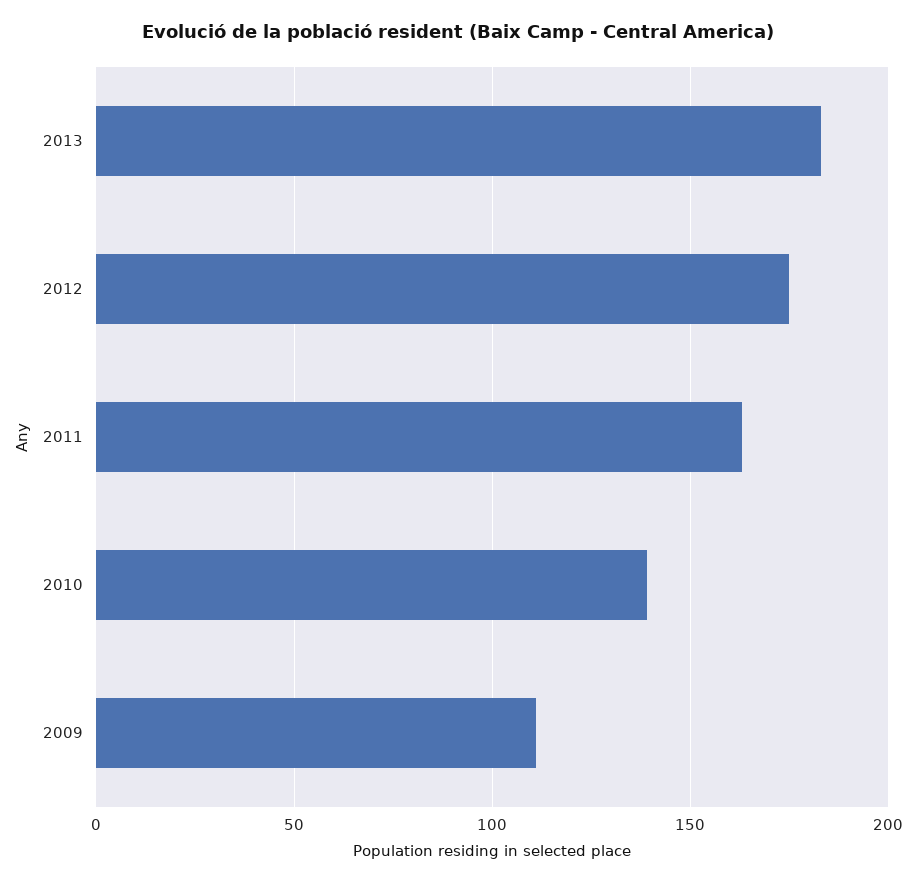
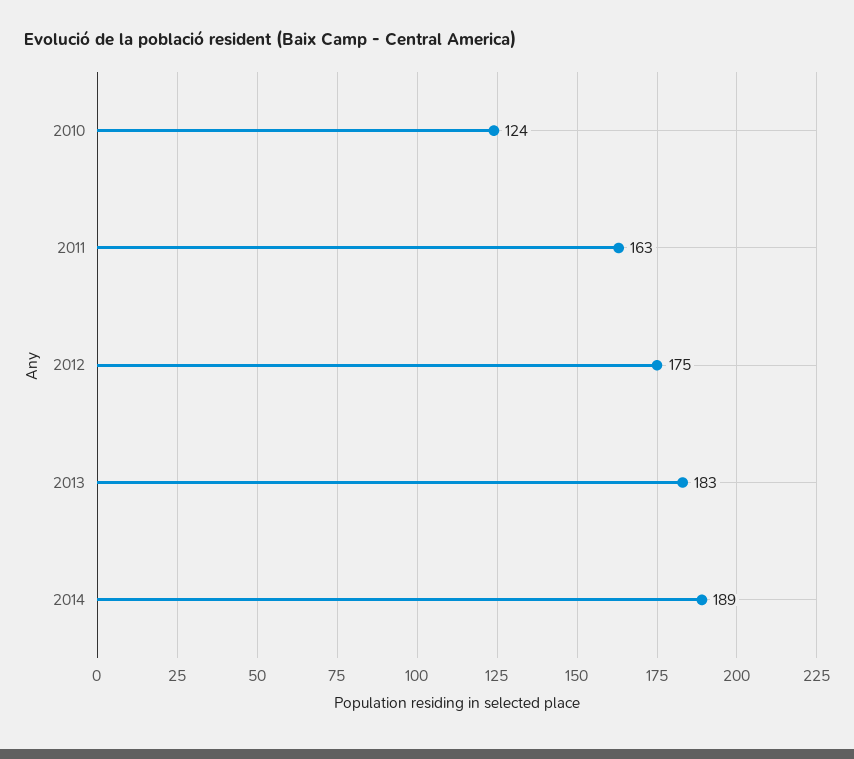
2010: 140 -> 124
2009: 110 -> none
2014: none -> 189

